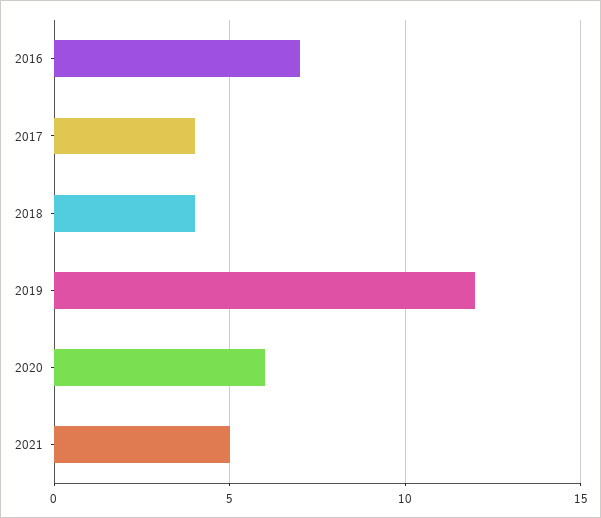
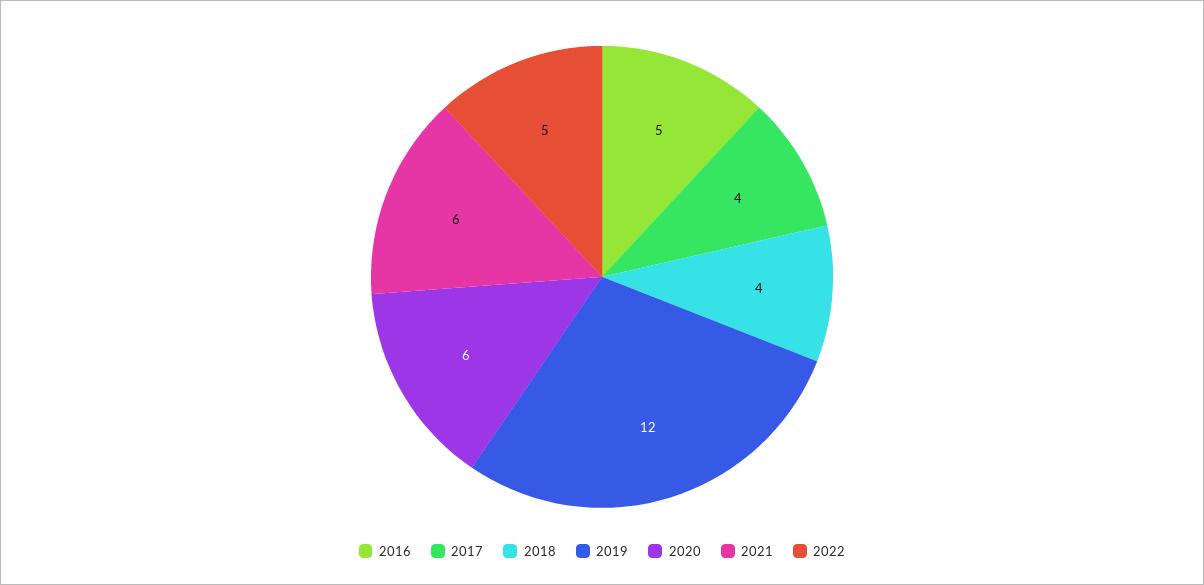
2016: 7 -> 5
2021: 5 -> 6
2022: none -> 5

